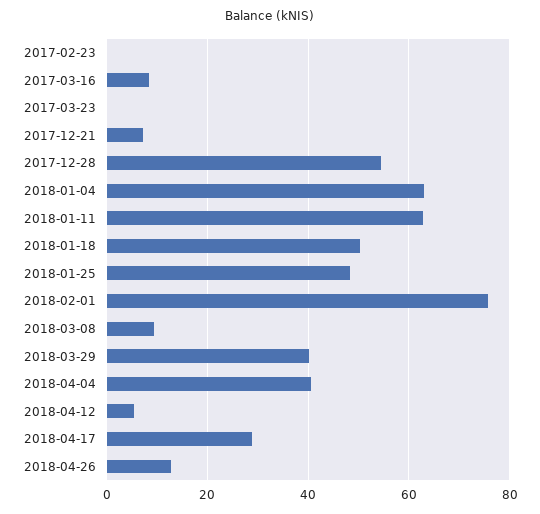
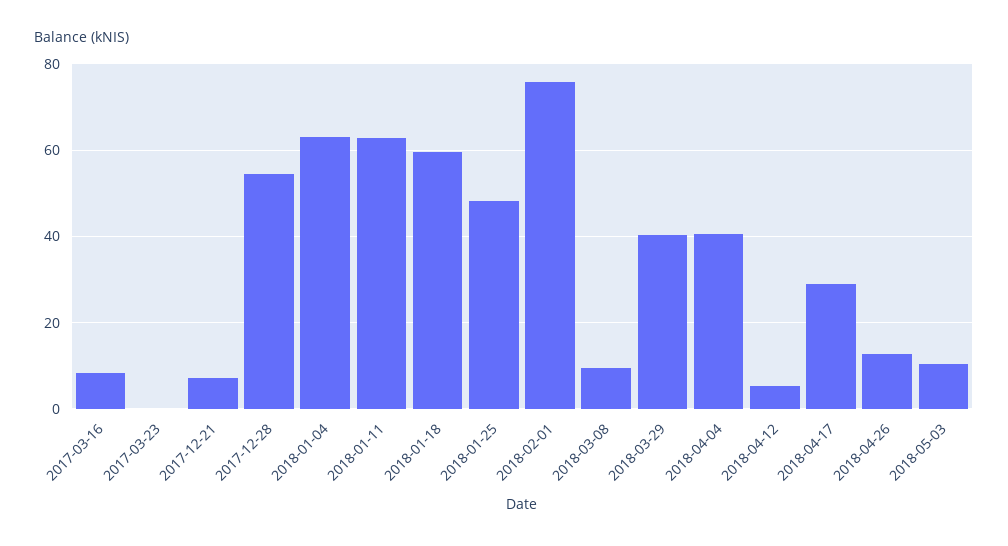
2017-02-23: 0 -> none
2018-01-18: 50 -> 60
2018-05-03: none -> 10

